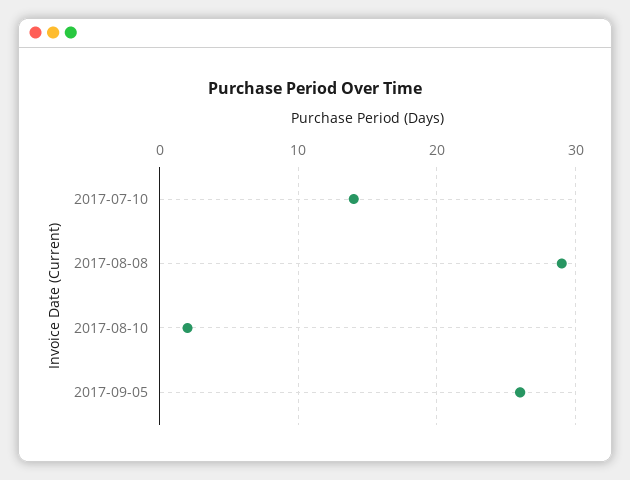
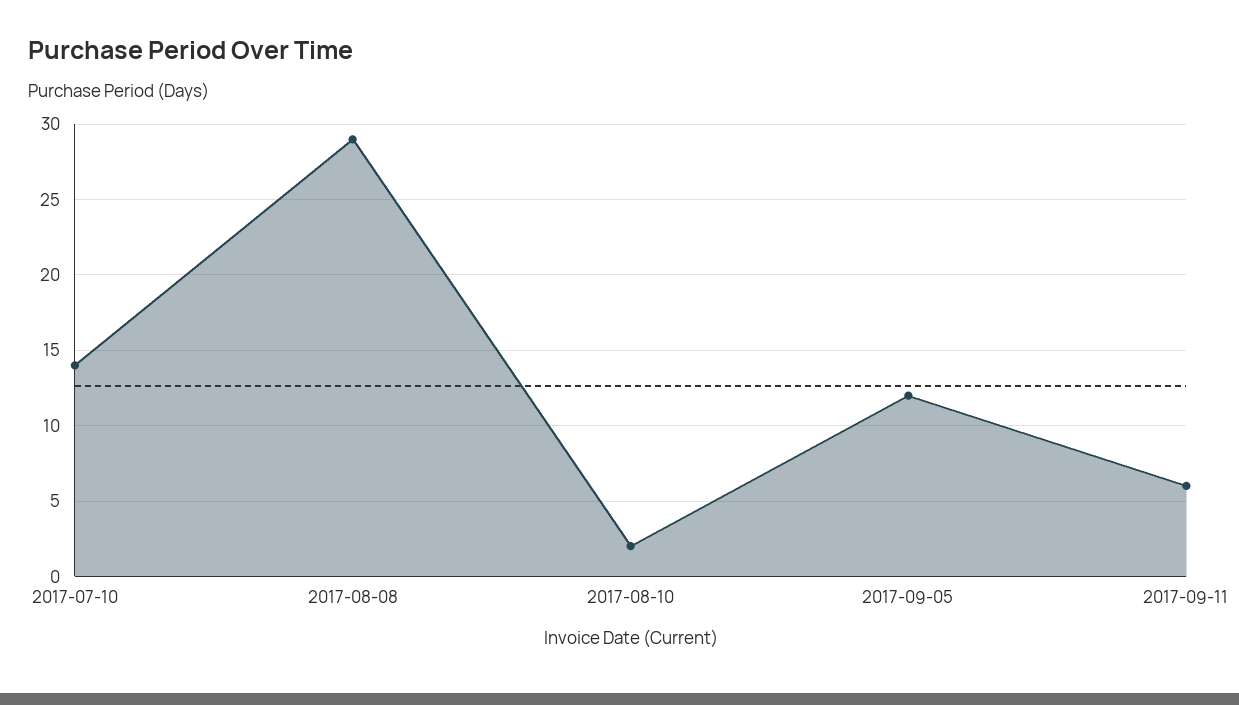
2017-09-05: 26 -> 12
2017-09-11: none -> 6

